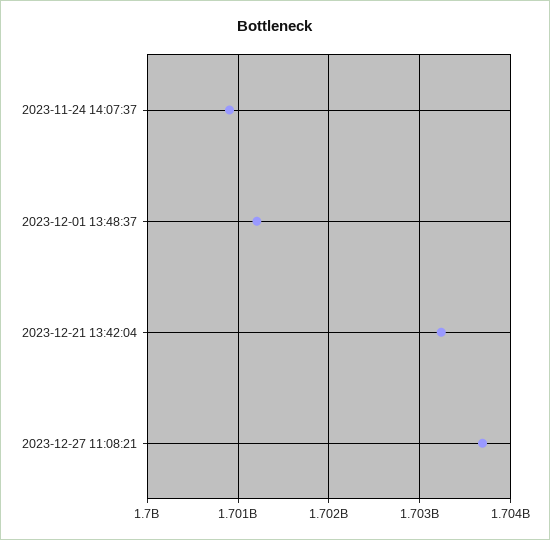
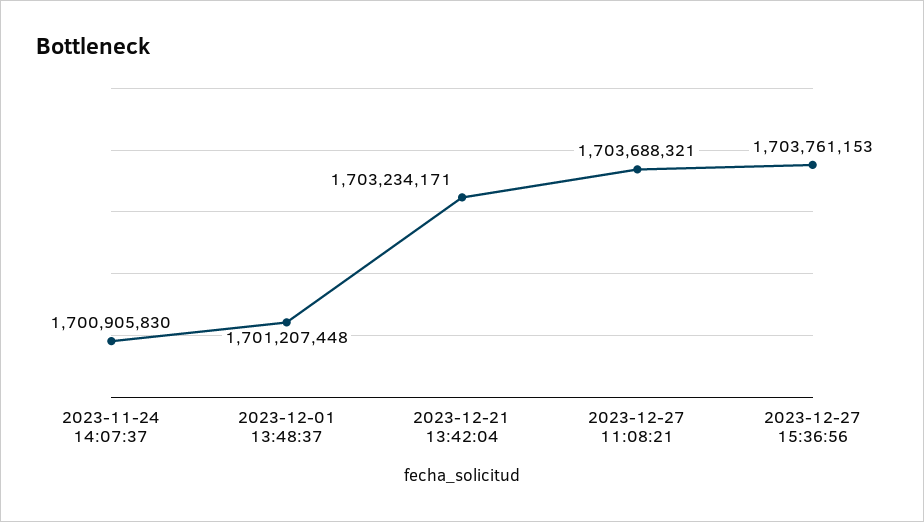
2023-12-27 15:36:56: none -> 1703761153

